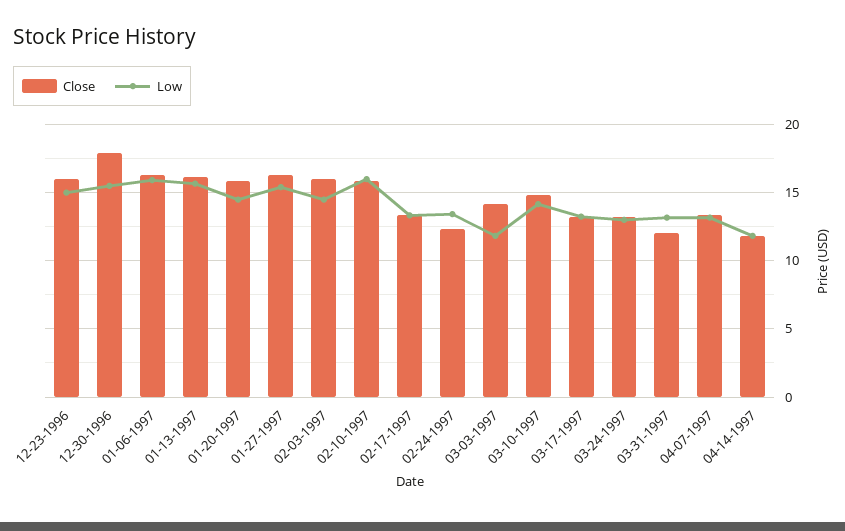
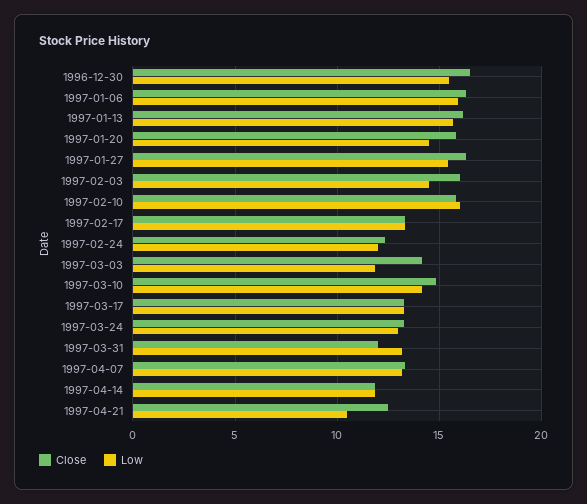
Close, 12-23-1996: 16 -> none
Low, 12-23-1996: 15 -> none
Close, 12-30-1996: 18 -> 16.5
Low, 02-24-1997: 13.5 -> 12
Close, 1997-04-21: none -> 12.5
Low, 1997-04-21: none -> 10.5

